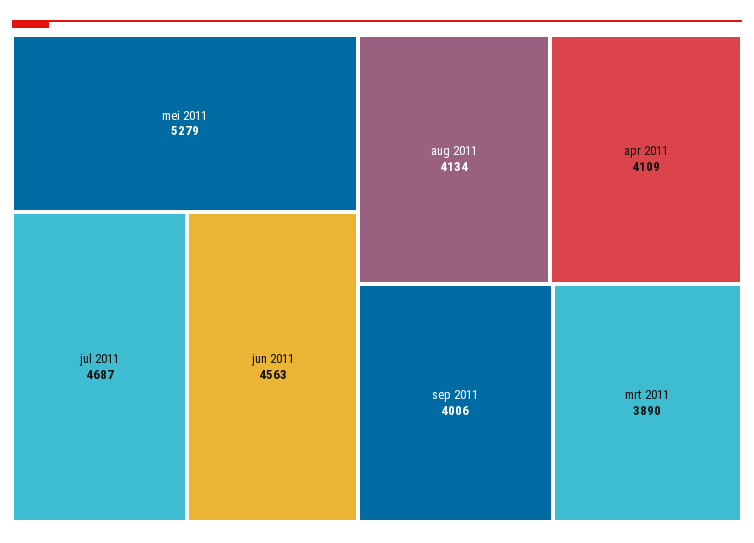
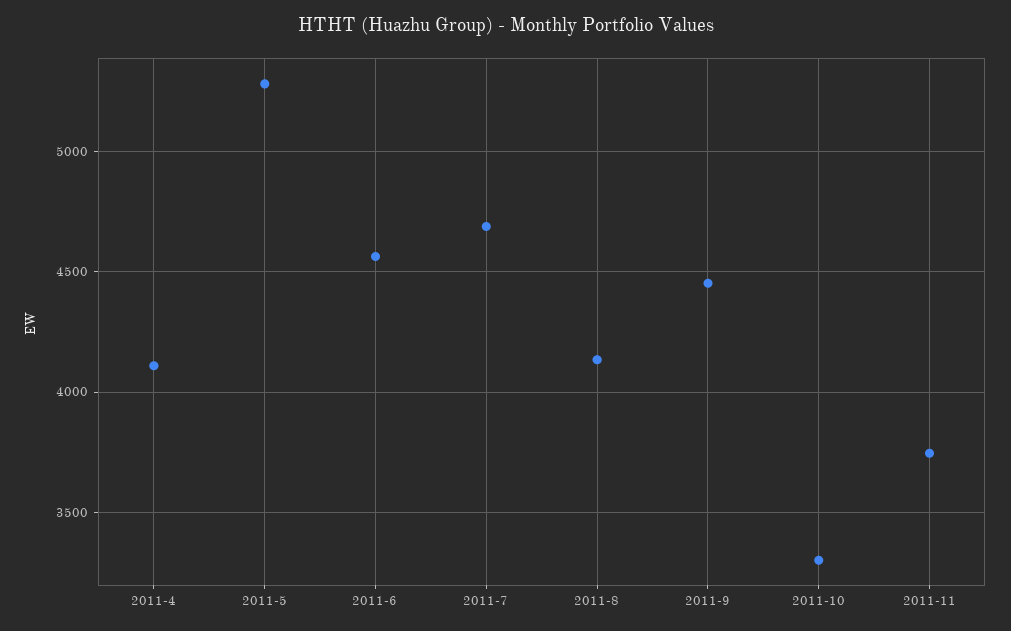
sep 2011: 4006 -> 4450
mrt 2011: 3890 -> none
2011-10: none -> 3300
2011-11: none -> 3750

